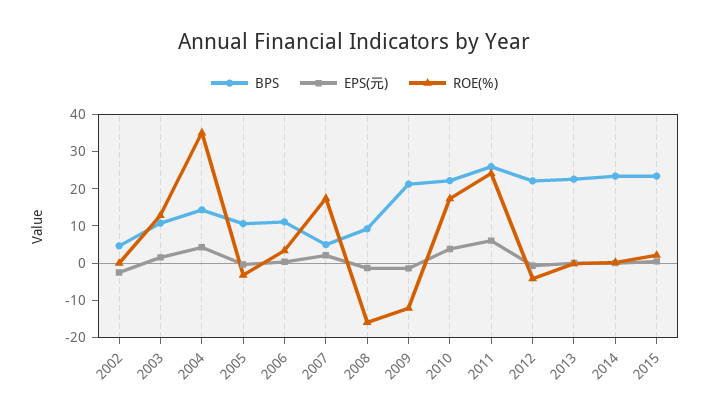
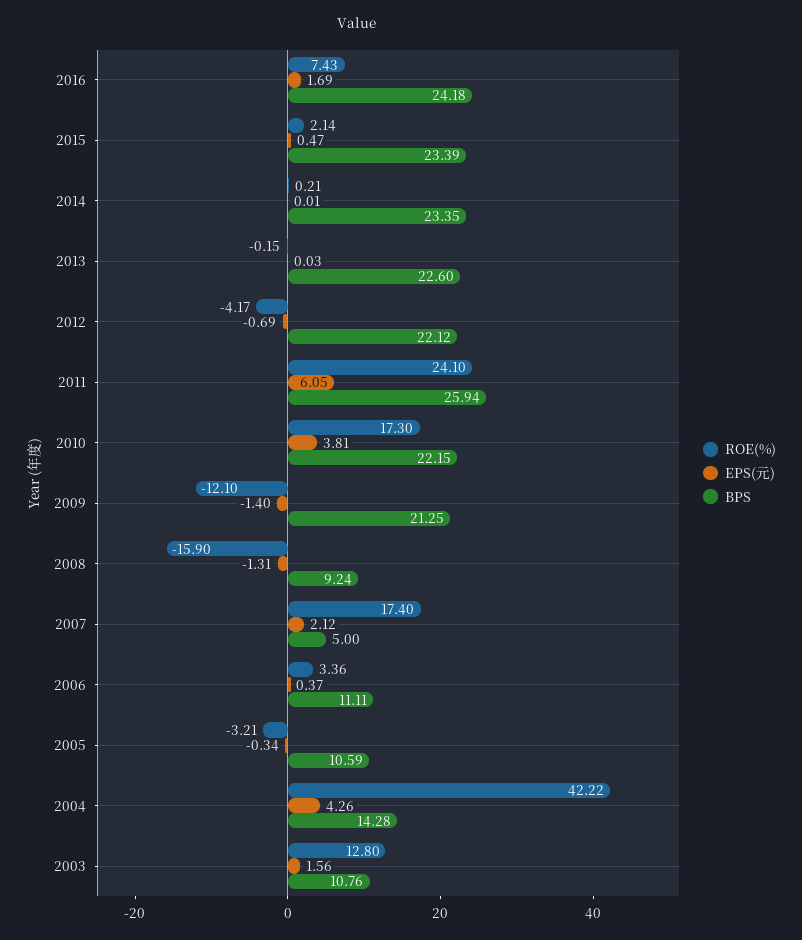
BPS, 2002: 5 -> none
EPS(元), 2002: -2.5 -> none
ROE(%), 2002: 0 -> none
ROE(%), 2004: 35 -> 42.22
ROE(%), 2016: none -> 7.43
EPS(元), 2016: none -> 1.69
BPS, 2016: none -> 24.18

